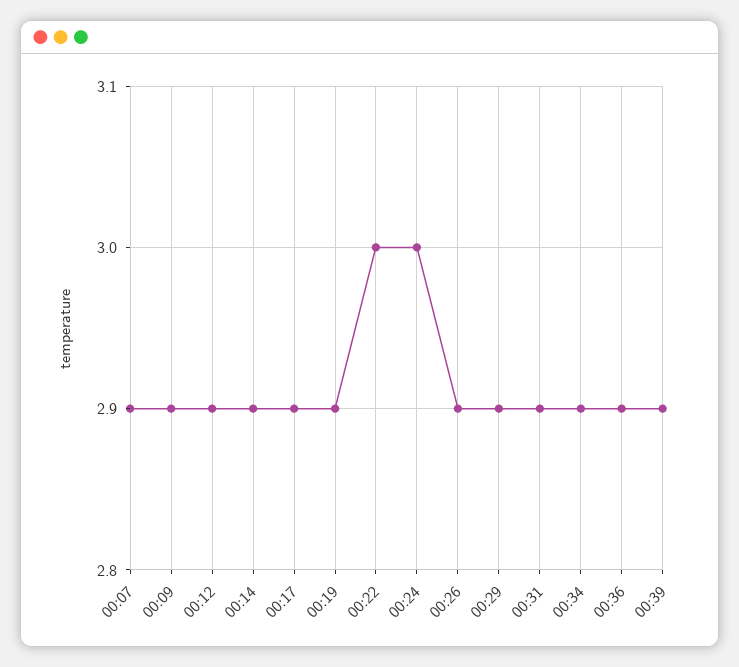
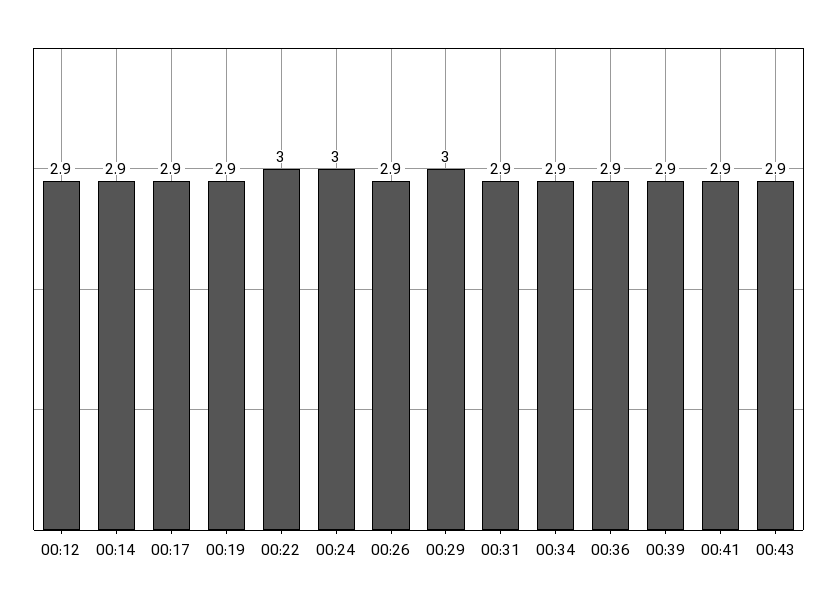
00:07: 2.9 -> none
00:09: 2.9 -> none
00:29: 2.9 -> 3
00:41: none -> 2.9
00:43: none -> 2.9

